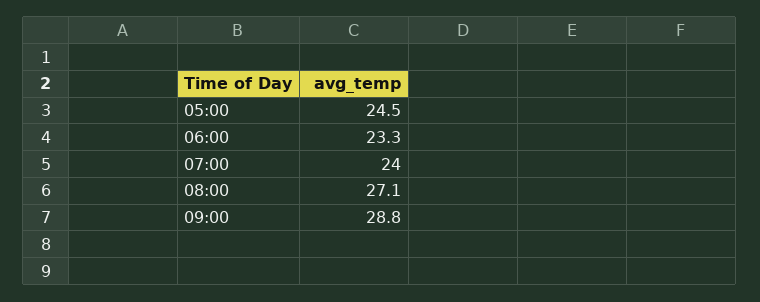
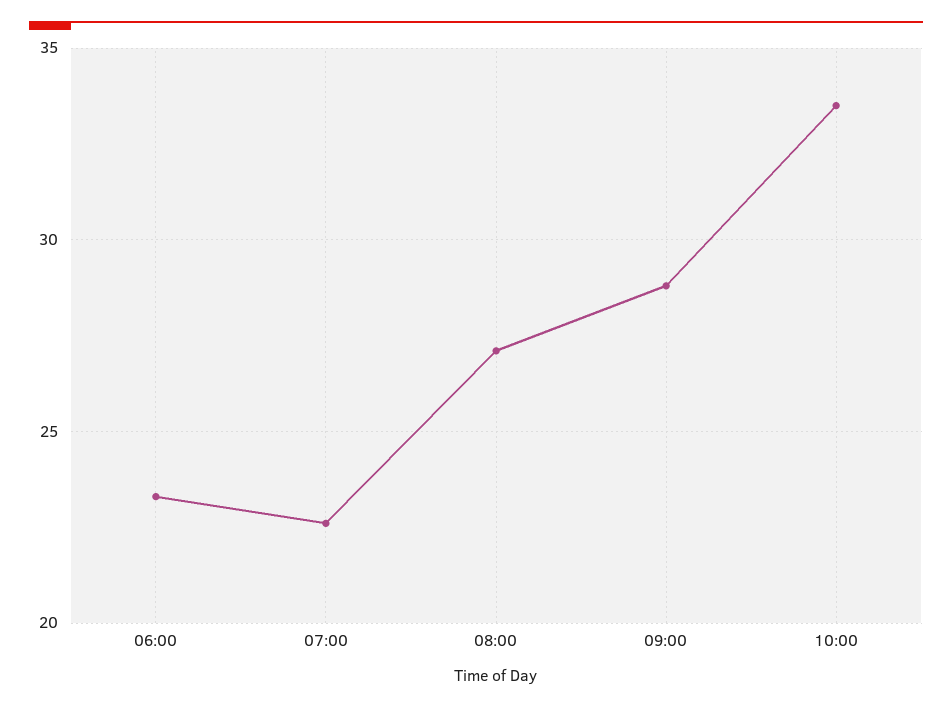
05:00: 24.5 -> none
07:00: 24 -> 22.5
10:00: none -> 33.5

